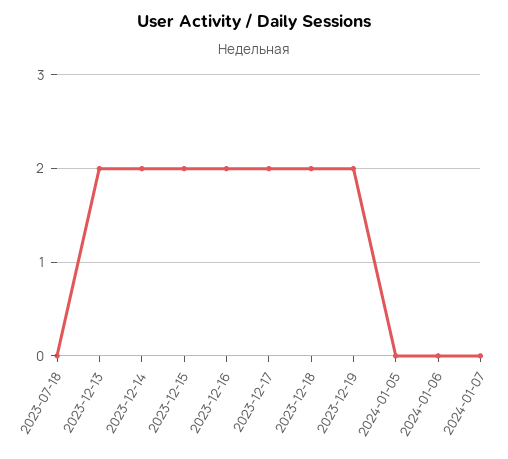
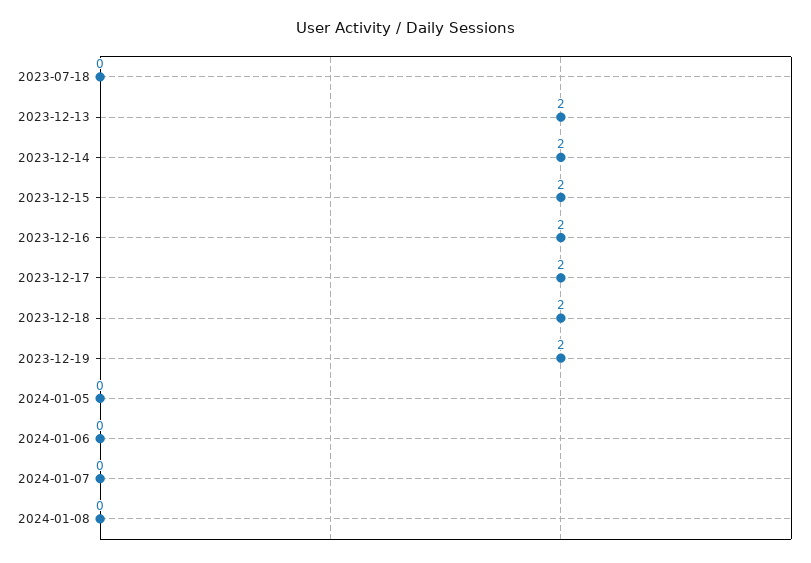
2024-01-08: none -> 0

